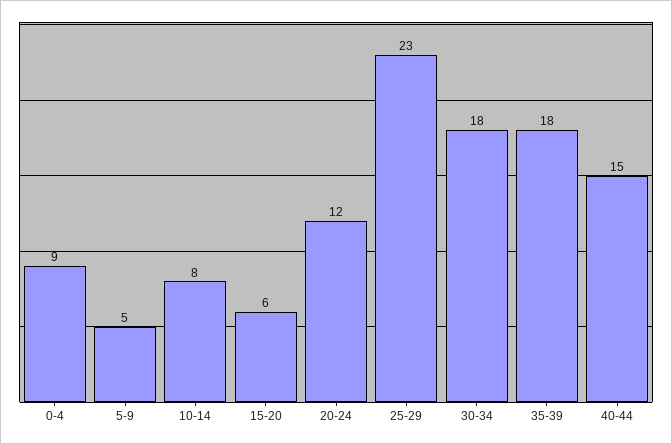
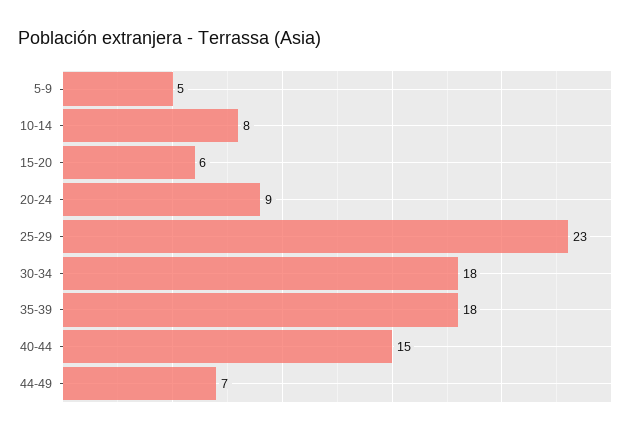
0-4: 9 -> none
20-24: 12 -> 9
44-49: none -> 7

